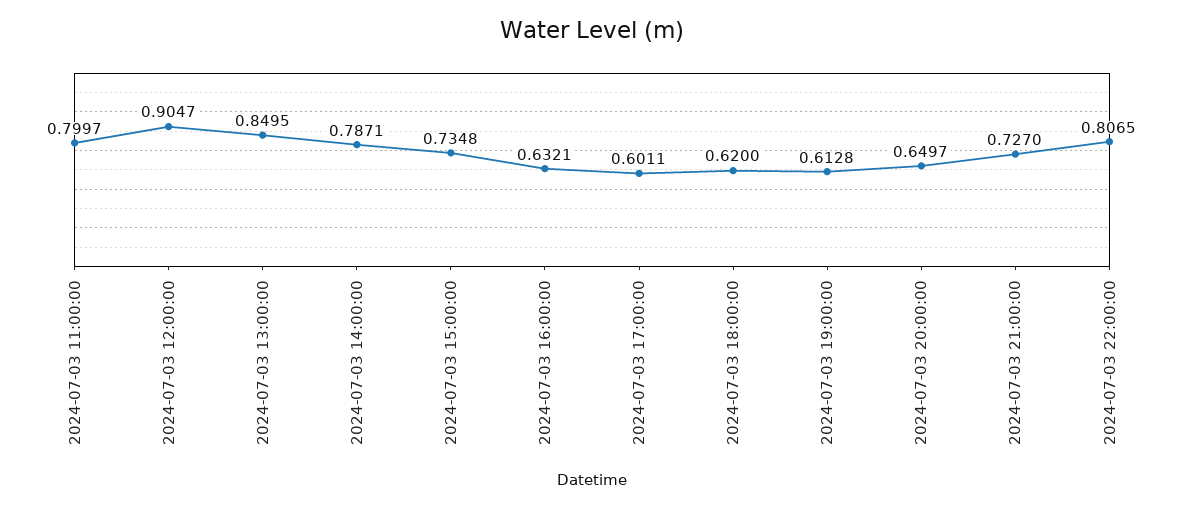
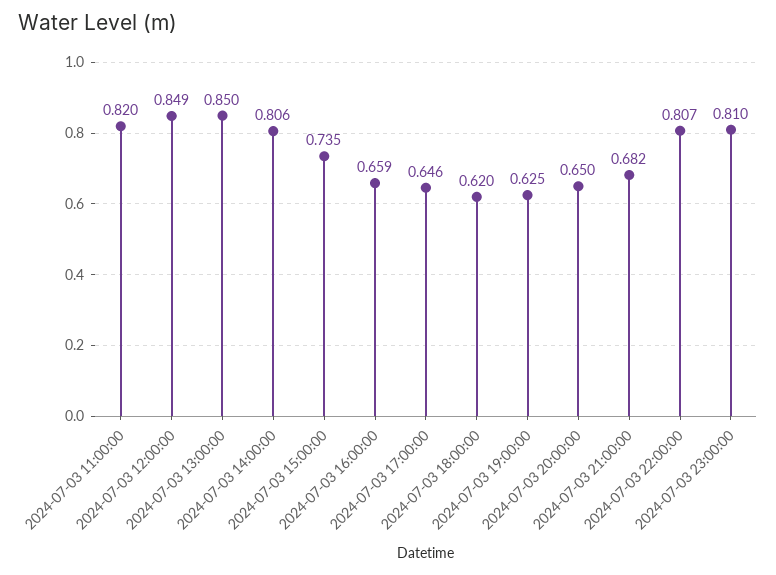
2024-07-03 11:00:00: 0.7997 -> 0.82
2024-07-03 12:00:00: 0.9047 -> 0.849
2024-07-03 14:00:00: 0.7871 -> 0.806
2024-07-03 16:00:00: 0.6321 -> 0.659
2024-07-03 17:00:00: 0.6011 -> 0.646
2024-07-03 19:00:00: 0.6128 -> 0.625
2024-07-03 21:00:00: 0.727 -> 0.682
2024-07-03 23:00:00: none -> 0.81

